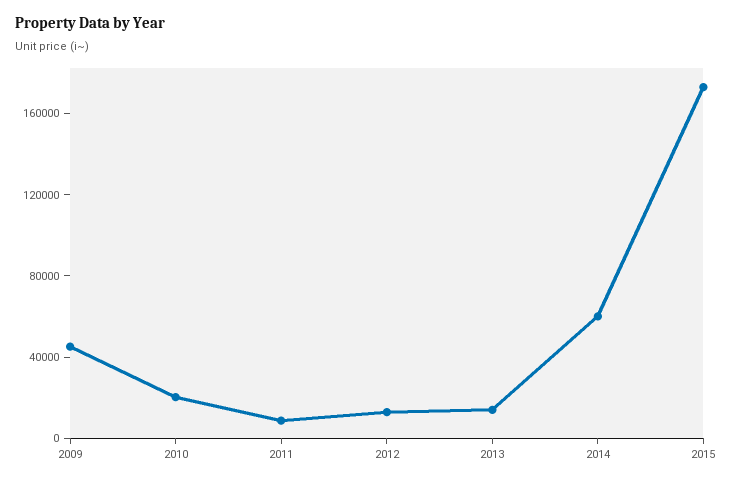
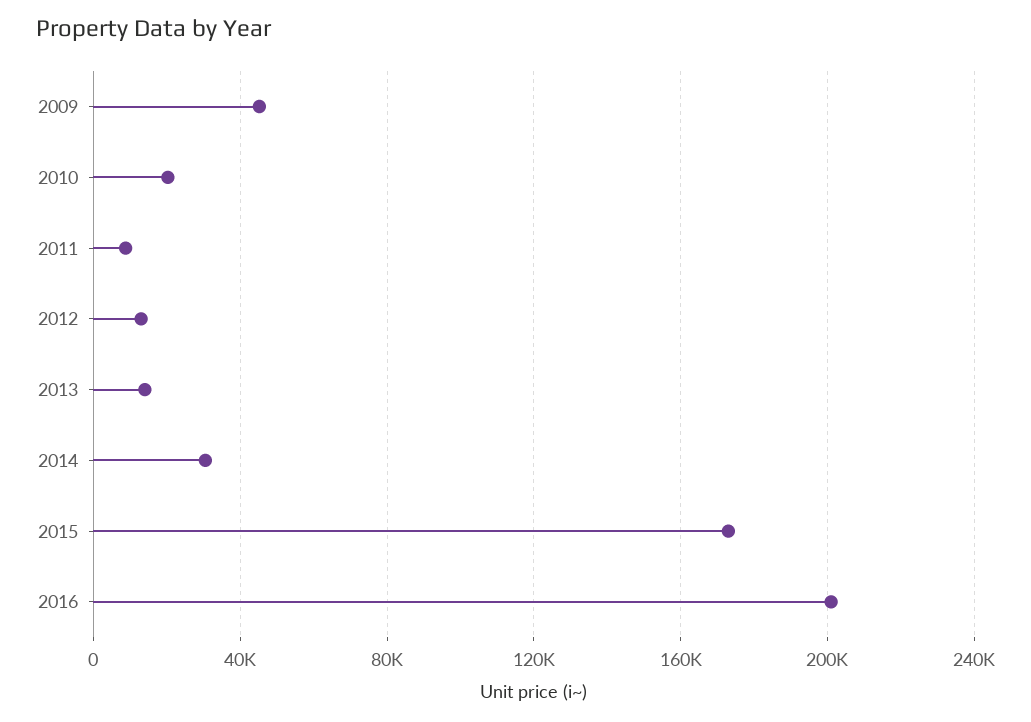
2014: 60000 -> 30000
2016: none -> 200000

